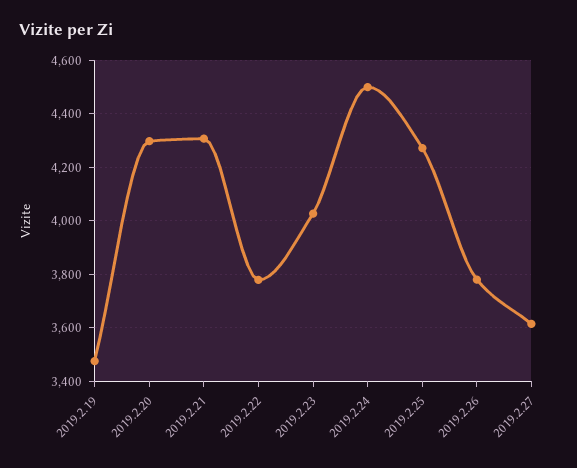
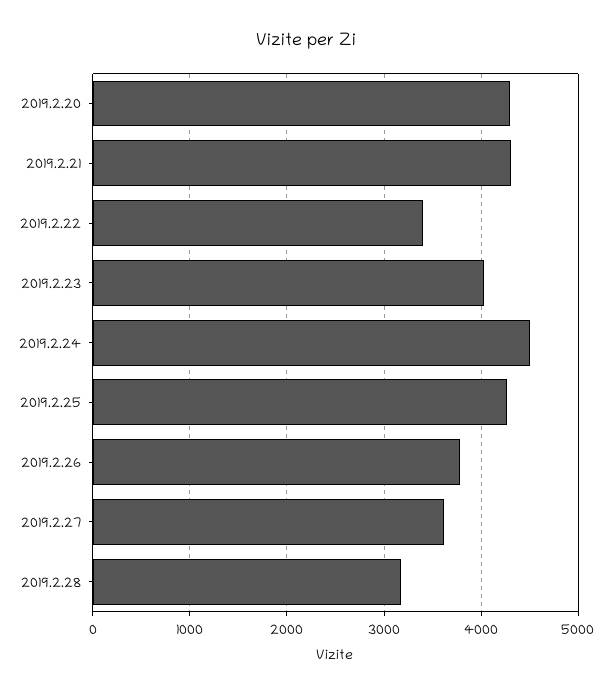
2019.2.19: 3475 -> none
2019.2.22: 3775 -> 3400
2019.2.28: none -> 3200

